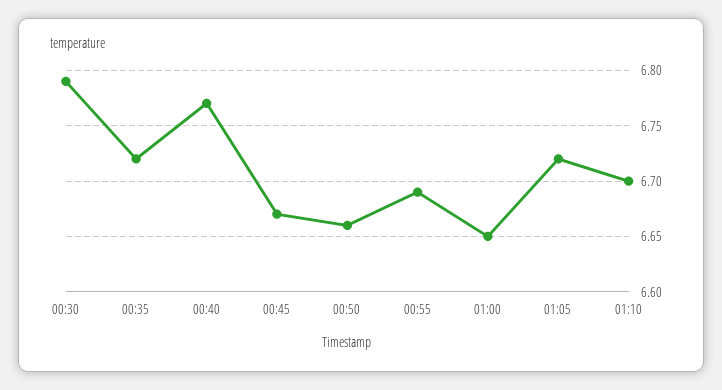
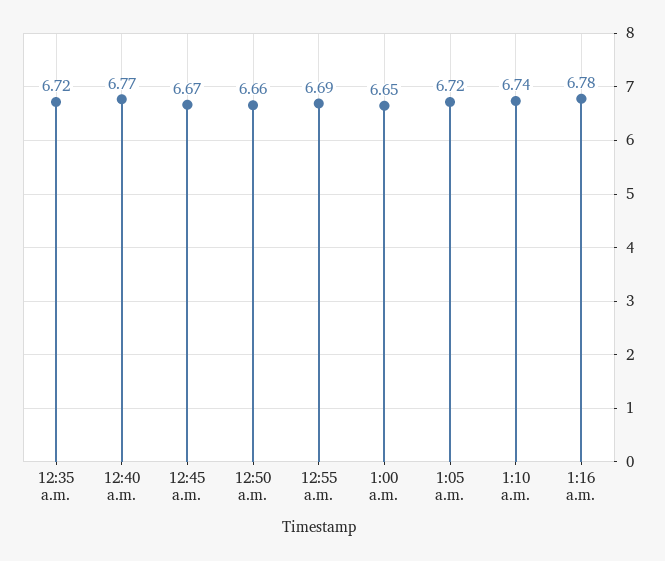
00:30: 6.79 -> none
01:10: 6.7 -> 6.74
1:16 a.m.: none -> 6.78

